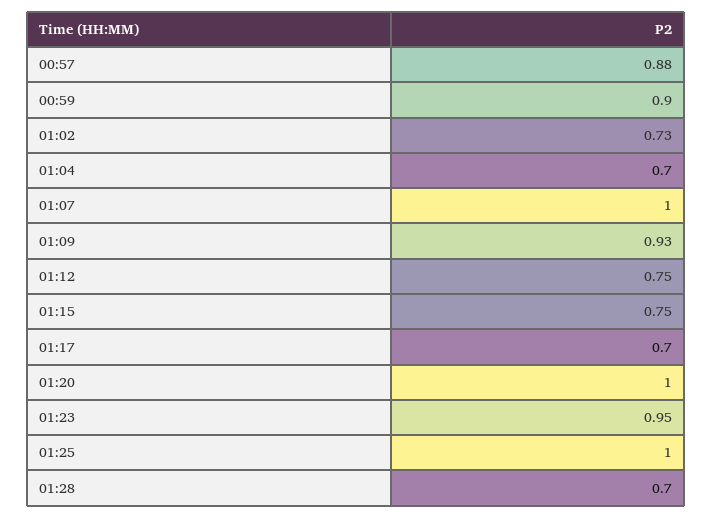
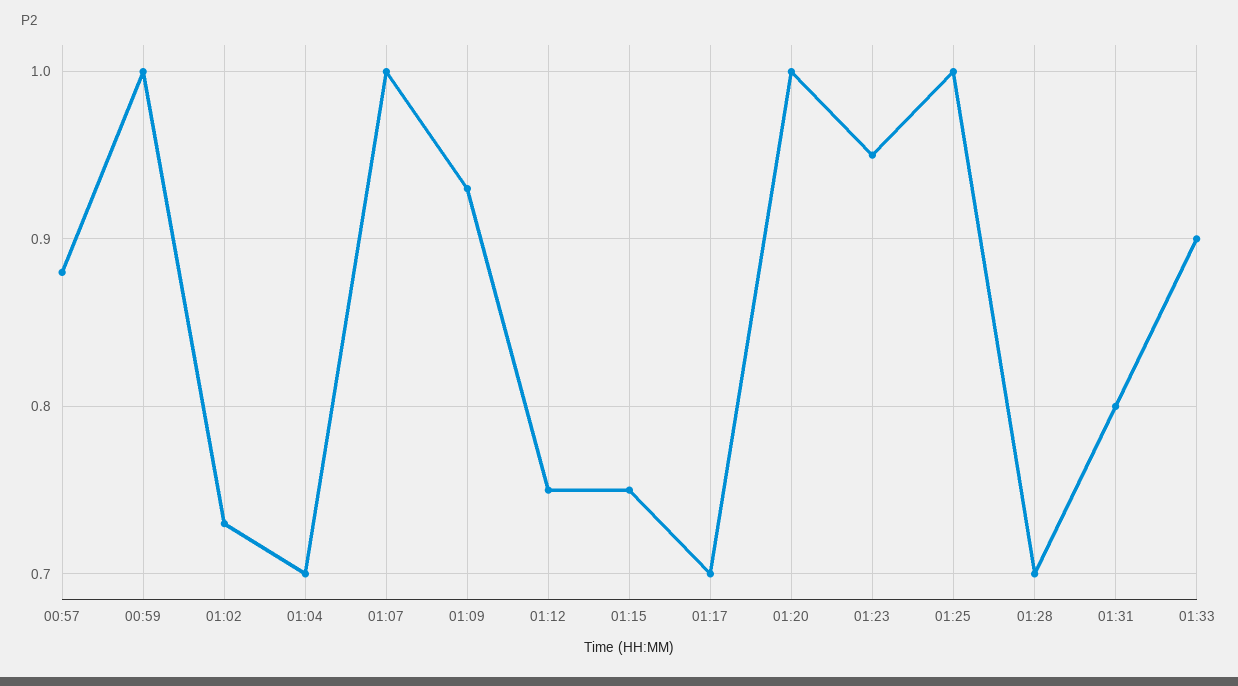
00:59: 0.9 -> 1
01:31: none -> 0.8
01:33: none -> 0.9

